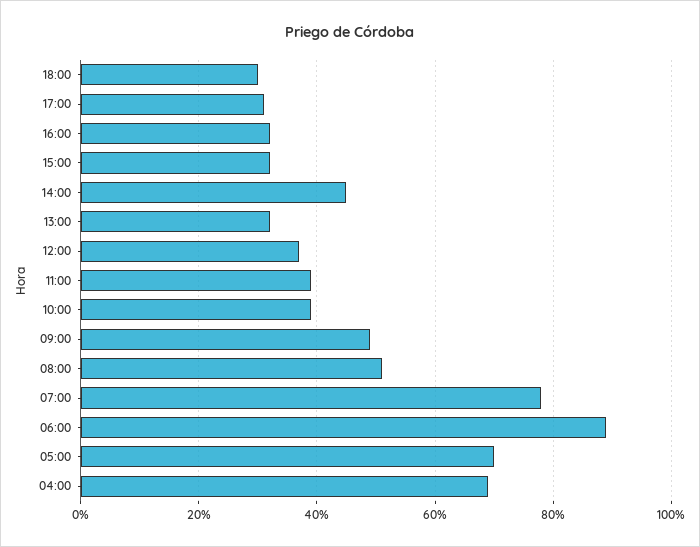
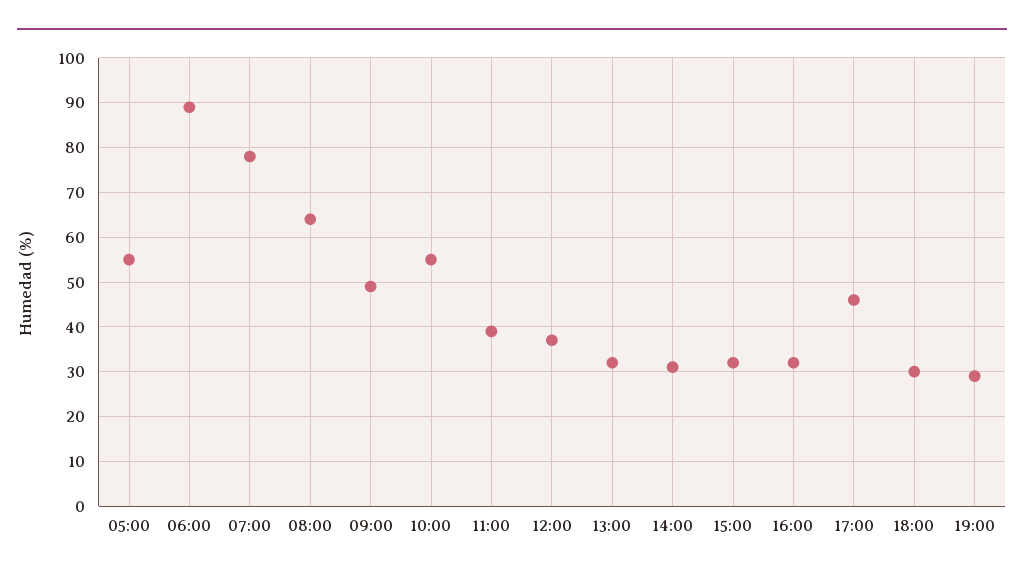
17:00: 30 -> 45
14:00: 45 -> 30
10:00: 40 -> 55
08:00: 50 -> 65
05:00: 70 -> 55
04:00: 70 -> none
19:00: none -> 30

